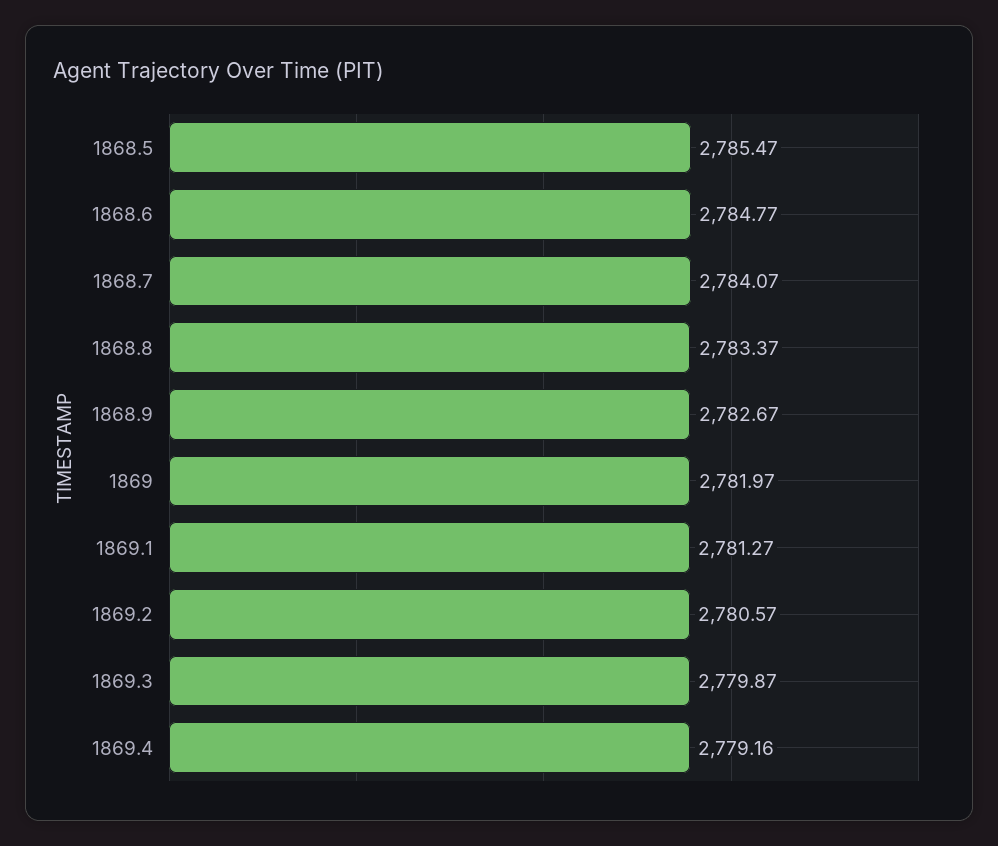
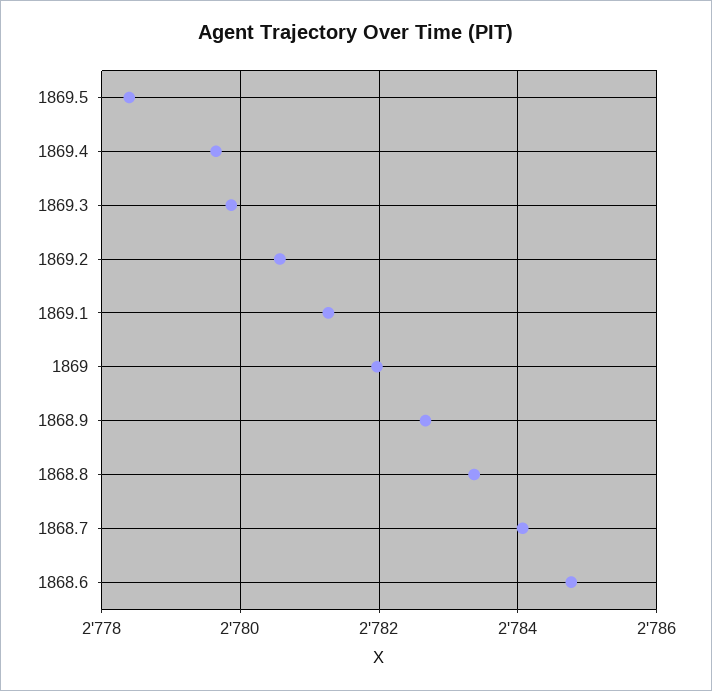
1868.5: 2785.47 -> none
1869.4: 2779.16 -> 2779.6
1869.5: none -> 2778.4

